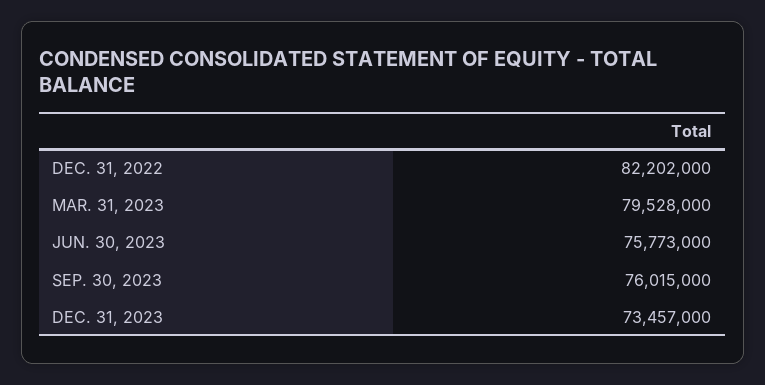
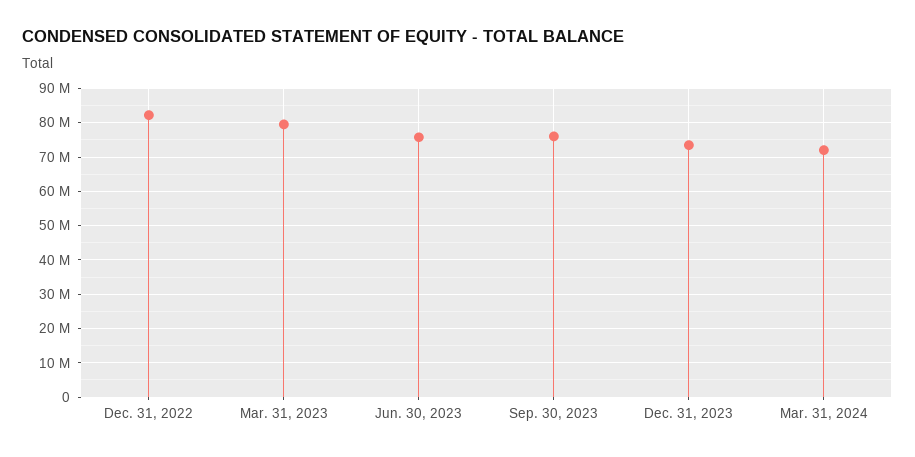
Mar. 31, 2024: none -> 72000000

